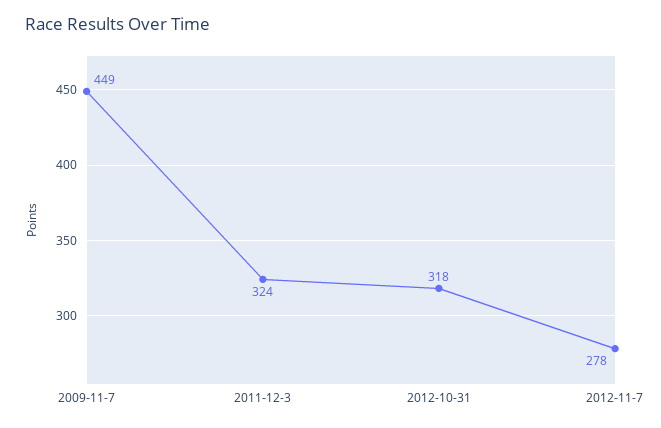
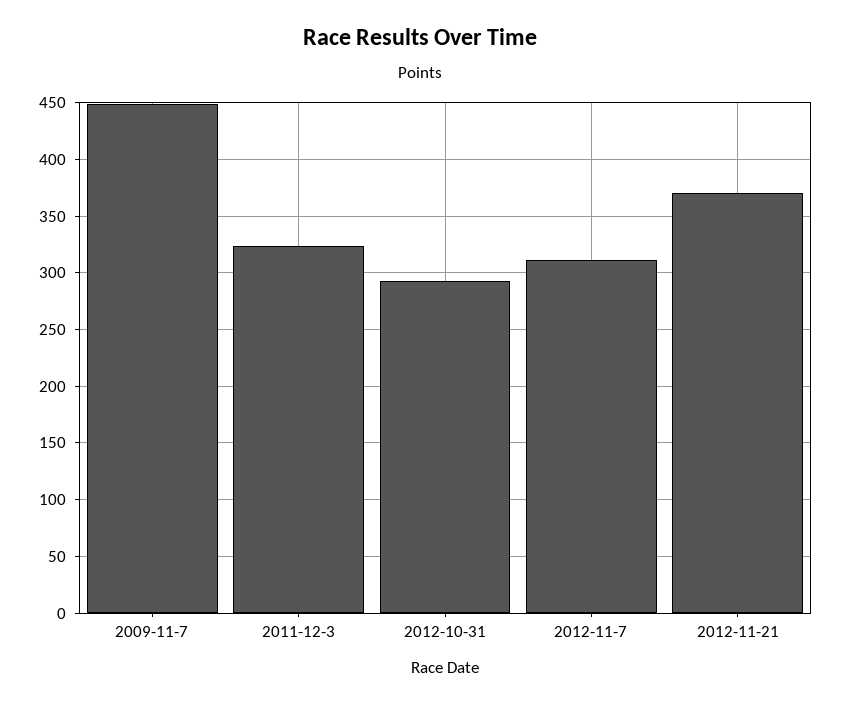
2012-10-31: 318 -> 290
2012-11-7: 278 -> 310
2012-11-21: none -> 370

